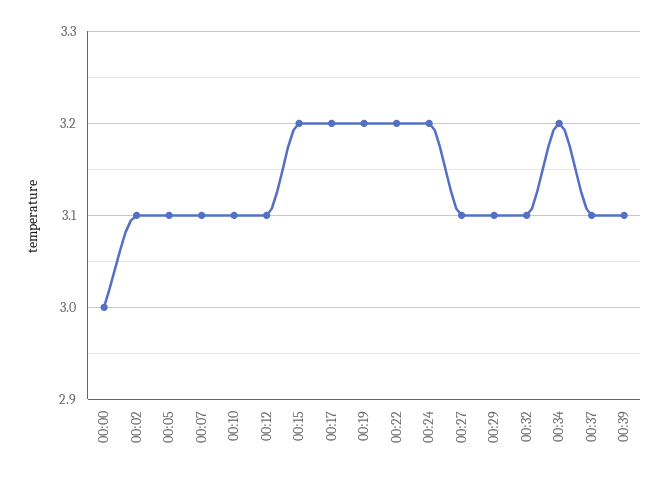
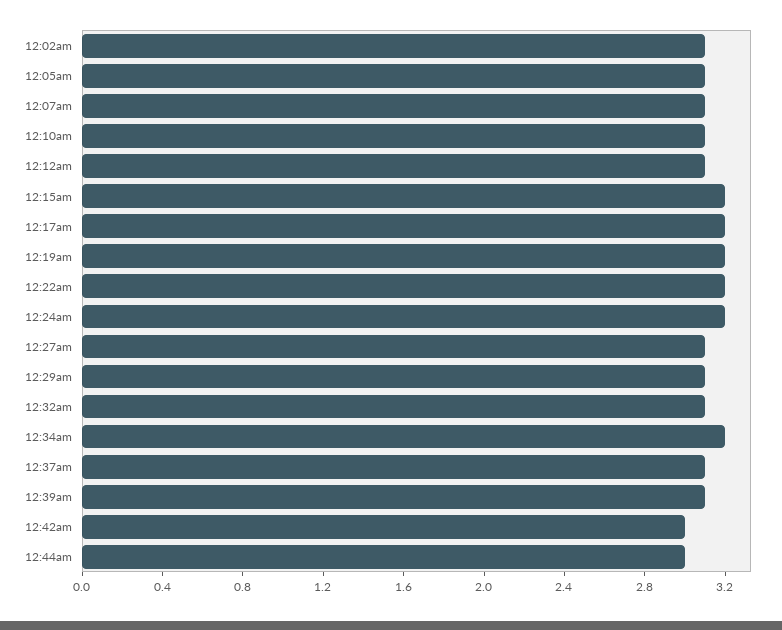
00:00: 3 -> none
12:42am: none -> 3
12:44am: none -> 3

